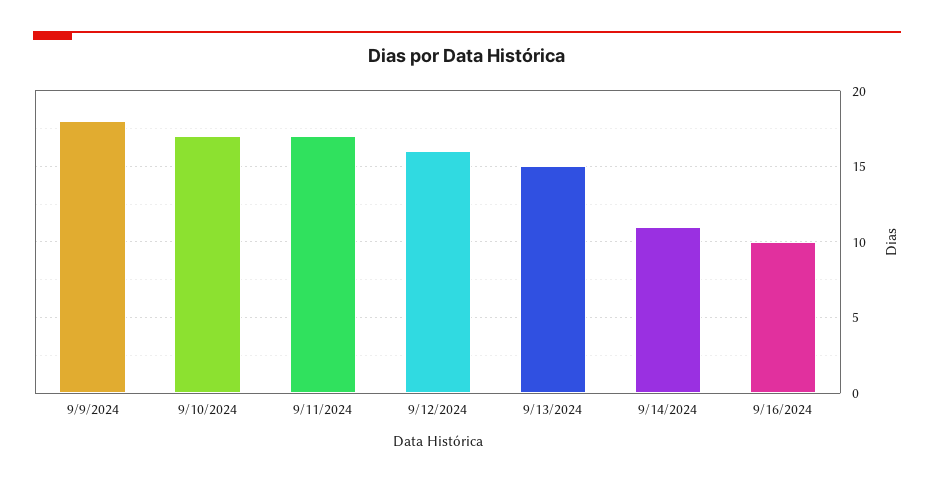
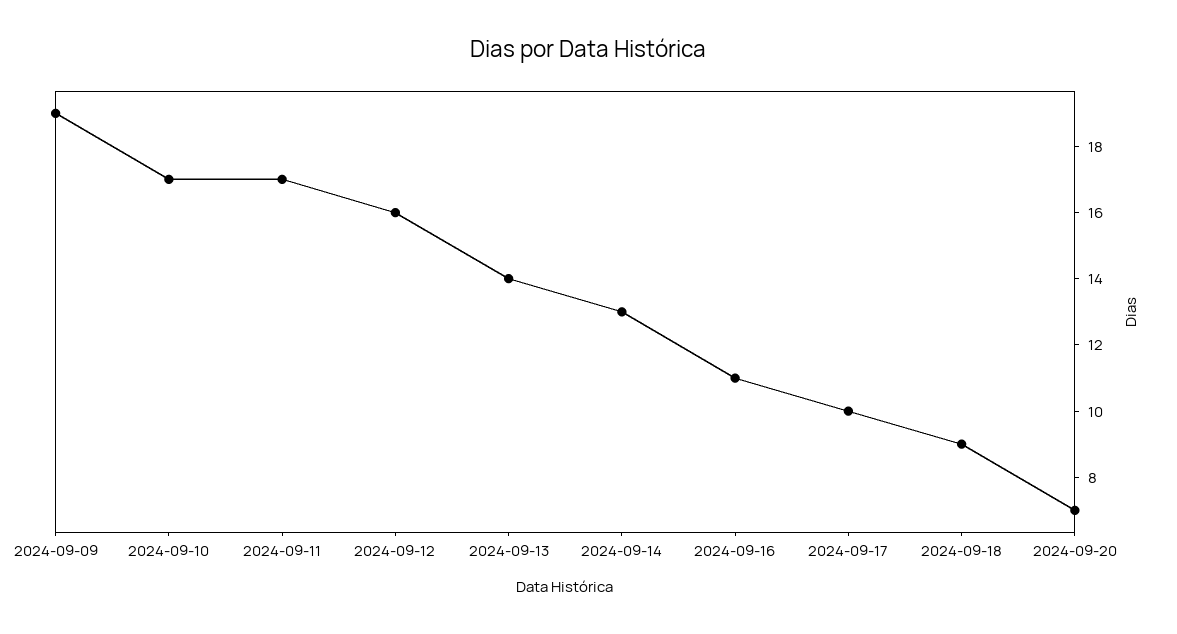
9/9/2024: 18 -> 19
9/13/2024: 15 -> 14
9/14/2024: 11 -> 13
9/16/2024: 10 -> 11
2024-09-17: none -> 10
2024-09-18: none -> 9
2024-09-20: none -> 7

